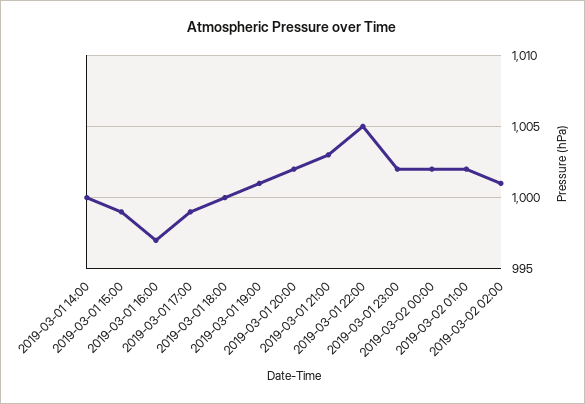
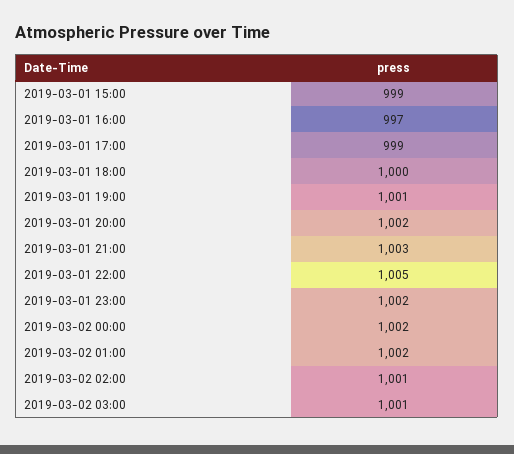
2019-03-01 14:00: 1000 -> none
2019-03-02 03:00: none -> 1001

